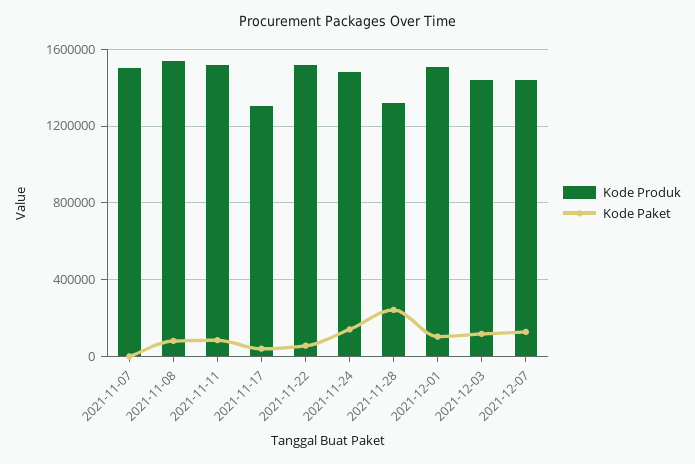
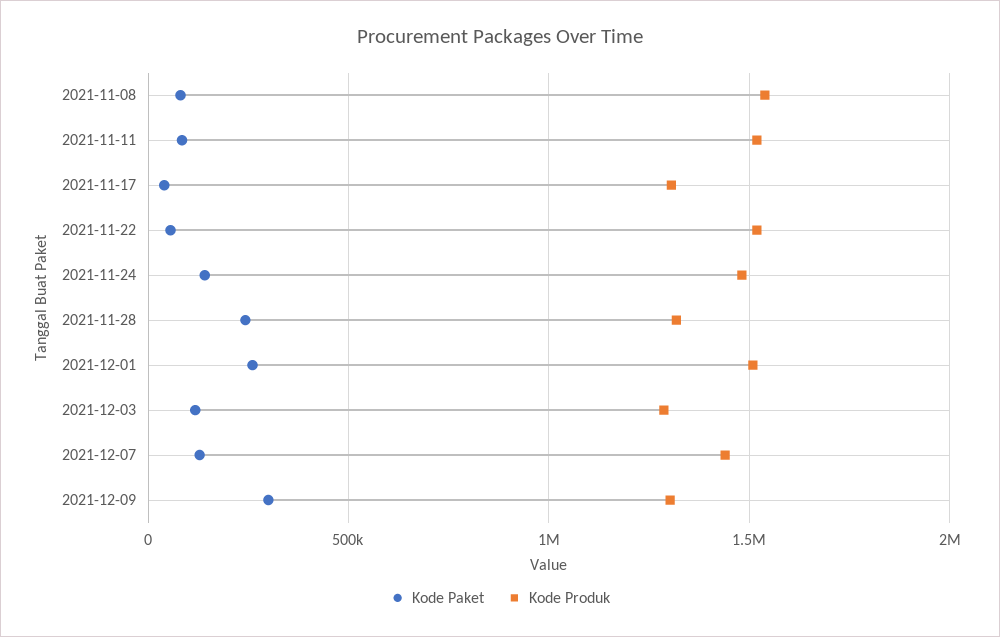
Kode Produk, 2021-11-07: 1500000 -> none
Kode Paket, 2021-11-07: 0 -> none
Kode Paket, 2021-12-01: 100000 -> 250000
Kode Produk, 2021-12-03: 1450000 -> 1300000
Kode Paket, 2021-12-09: none -> 300000
Kode Produk, 2021-12-09: none -> 1300000

